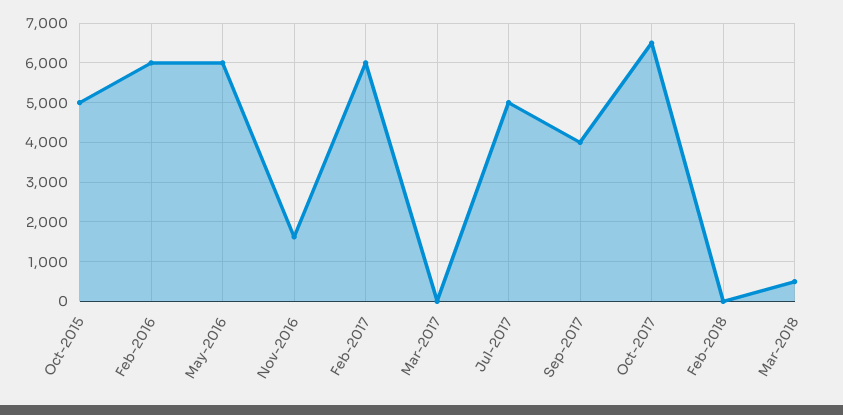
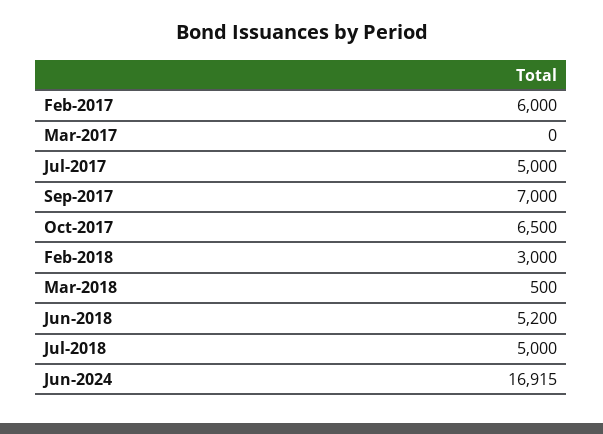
Oct-2015: 5000 -> none
Feb-2016: 6000 -> none
May-2016: 6000 -> none
Nov-2016: 1600 -> none
Sep-2017: 4000 -> 7000
Feb-2018: 0 -> 3000
Jun-2018: none -> 5200
Jul-2018: none -> 5000
Jun-2024: none -> 16915

